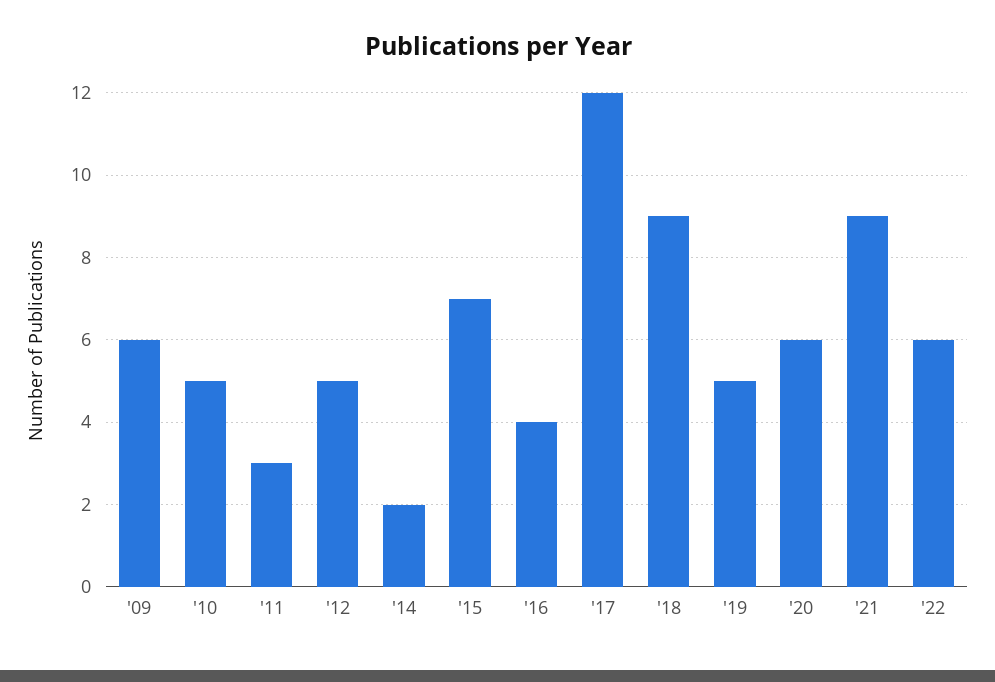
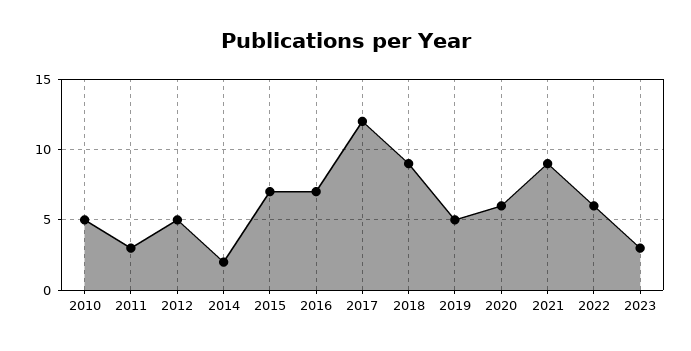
'09: 6 -> none
'16: 4 -> 7
2023: none -> 3

